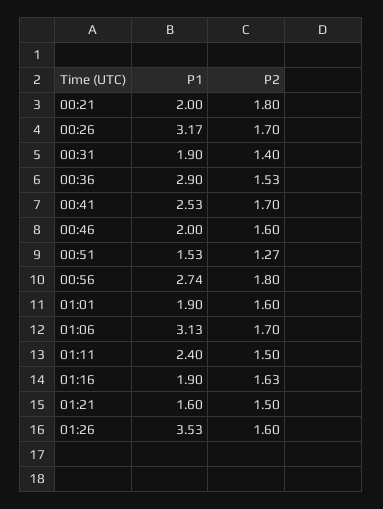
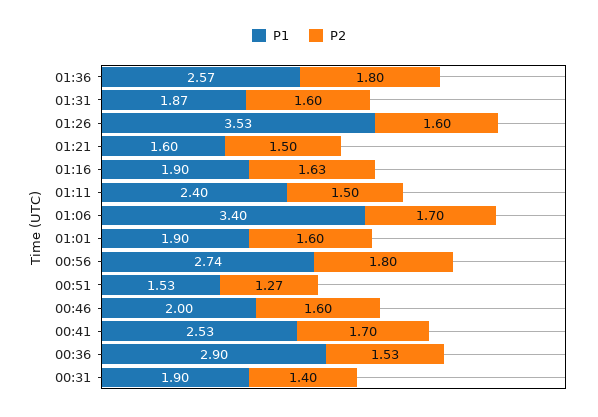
P1, 00:21: 2 -> none
P2, 00:21: 1.8 -> none
P1, 00:26: 3.17 -> none
P2, 00:26: 1.7 -> none
P1, 01:06: 3.13 -> 3.4
P1, 01:36: none -> 2.57
P2, 01:36: none -> 1.8
P1, 01:31: none -> 1.87
P2, 01:31: none -> 1.6

